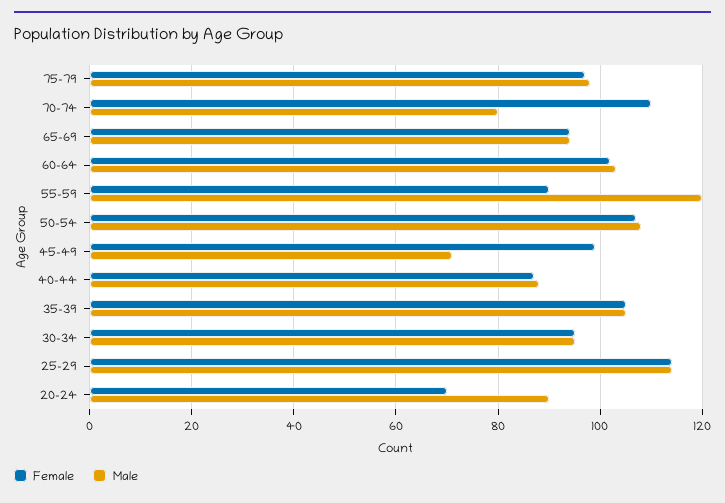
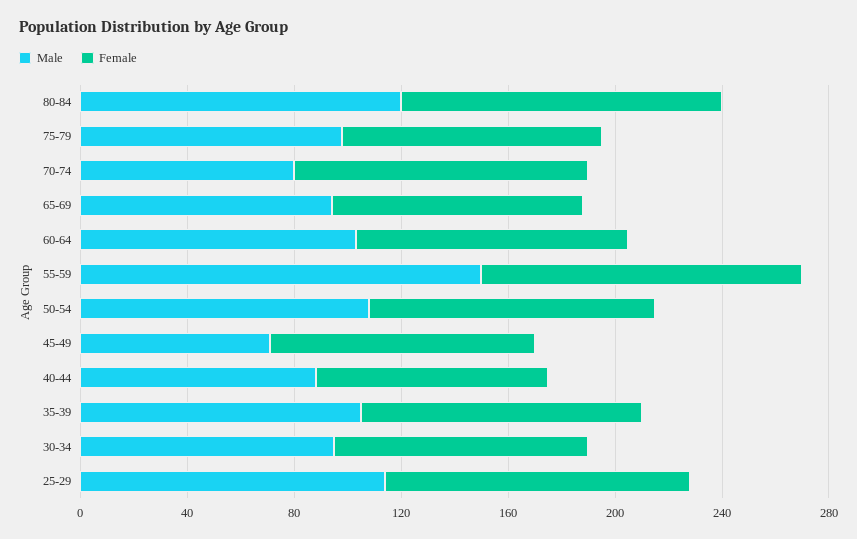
Female, 55-59: 90 -> 120
Male, 55-59: 120 -> 150
Female, 20-24: 70 -> none
Male, 20-24: 90 -> none
Male, 80-84: none -> 120
Female, 80-84: none -> 120

